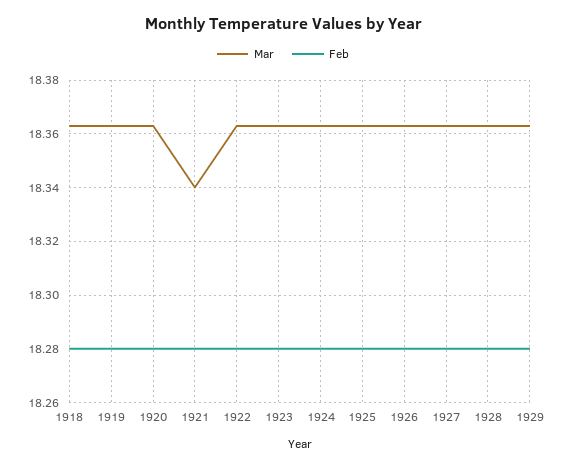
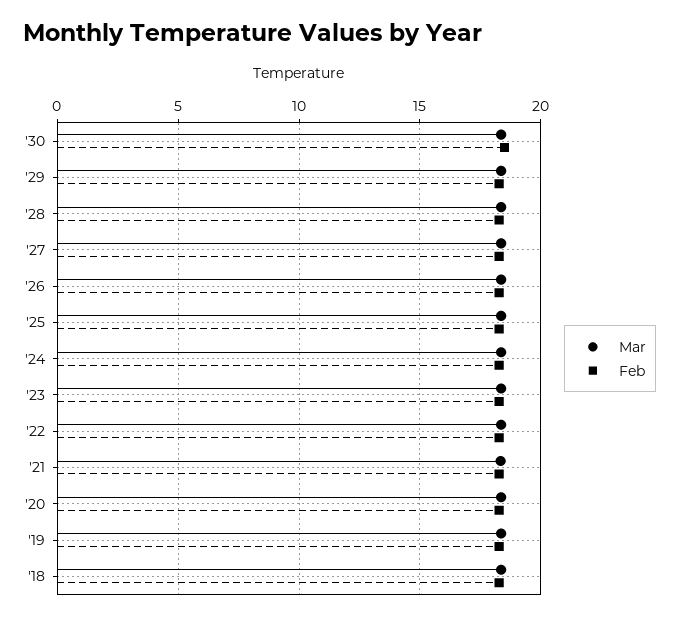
Mar, '30: none -> 18.5
Feb, '30: none -> 18.5

